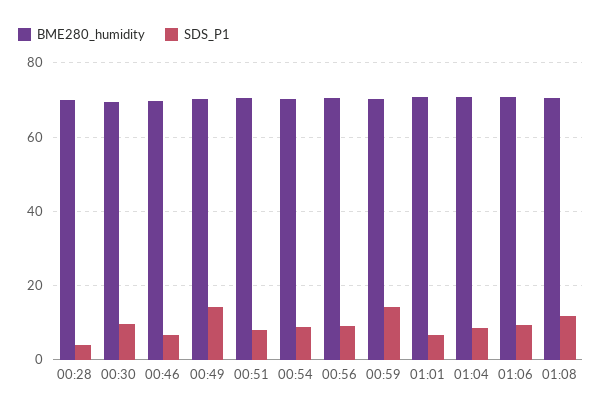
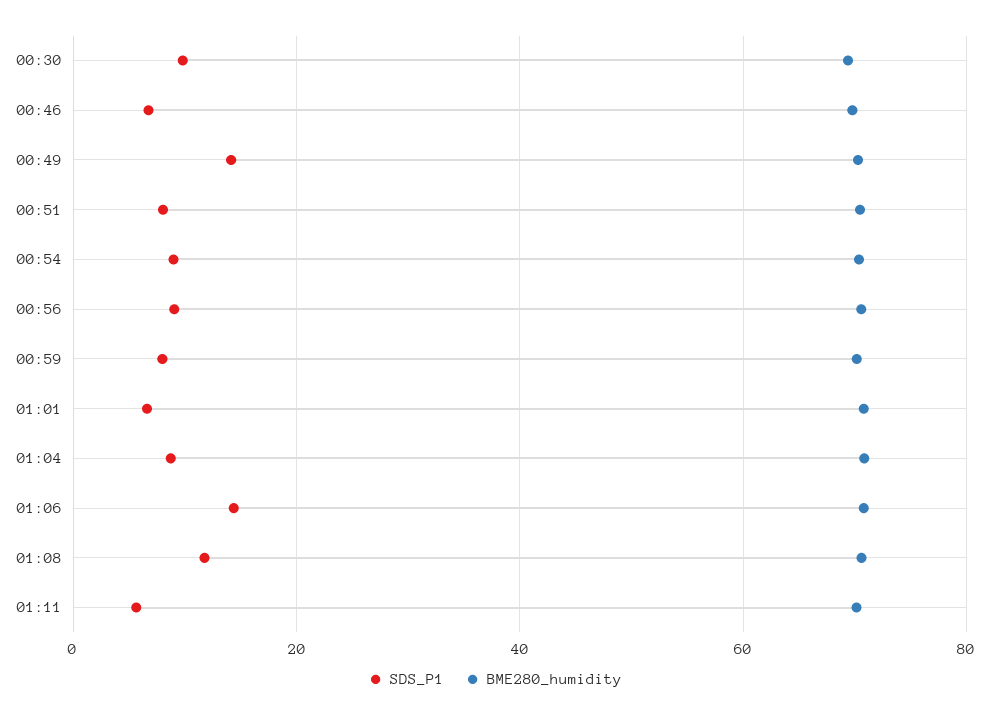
BME280_humidity, 00:28: 70 -> none
SDS_P1, 00:28: 4 -> none
SDS_P1, 00:59: 14 -> 8
SDS_P1, 01:06: 10 -> 14
SDS_P1, 01:11: none -> 6
BME280_humidity, 01:11: none -> 70

